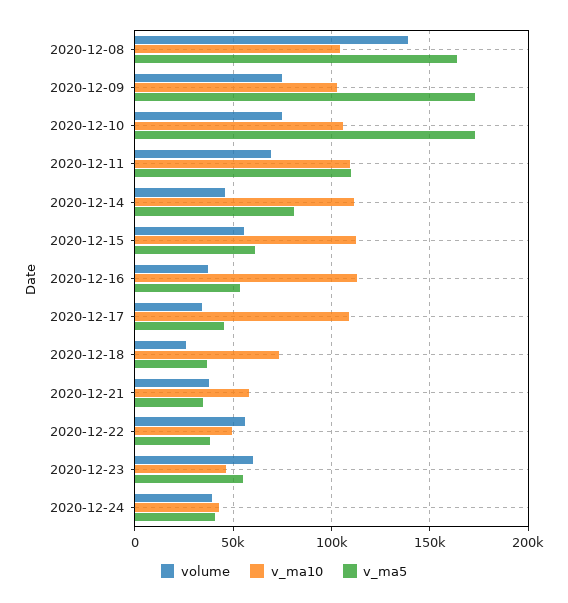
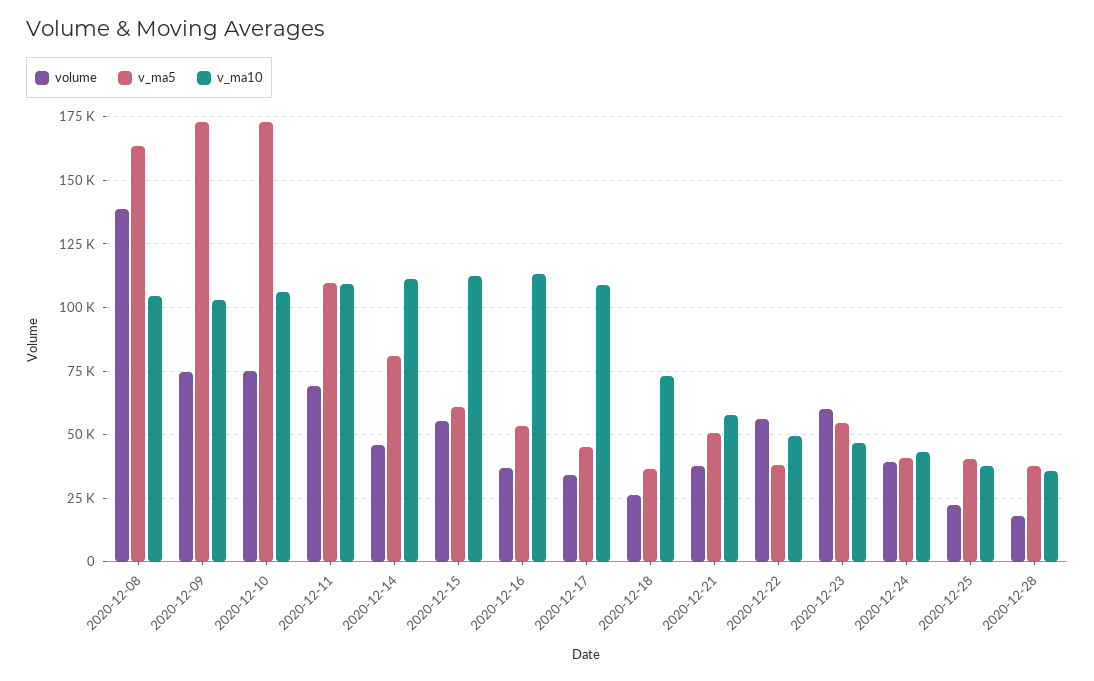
v_ma5, 2020-12-21: 35000 -> 50000
volume, 2020-12-25: none -> 22500
v_ma5, 2020-12-25: none -> 40000
v_ma10, 2020-12-25: none -> 37500
volume, 2020-12-28: none -> 17500
v_ma5, 2020-12-28: none -> 37500
v_ma10, 2020-12-28: none -> 35000

